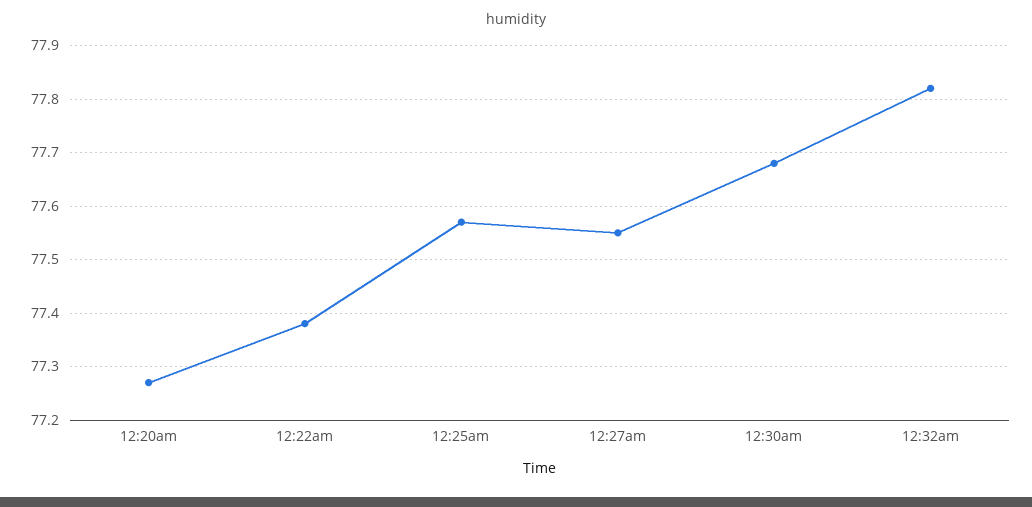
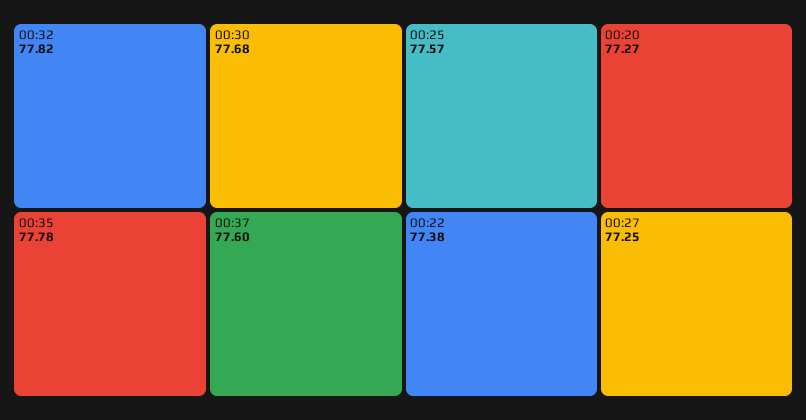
12:27am: 77.55 -> 77.25
00:35: none -> 77.78
00:37: none -> 77.6

